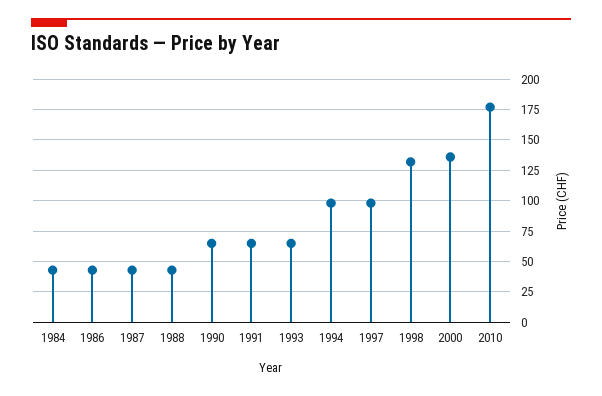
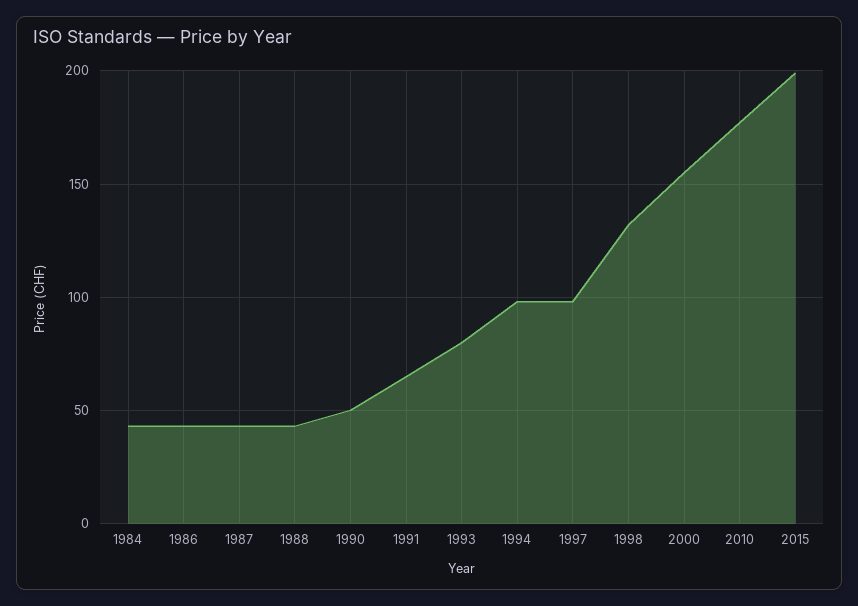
1990: 65 -> 50
1993: 65 -> 80
2000: 135 -> 155
2015: none -> 200

